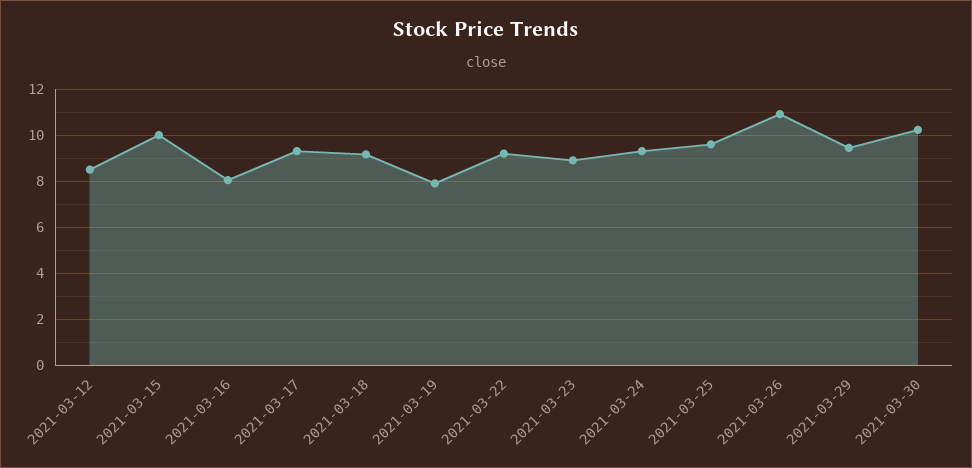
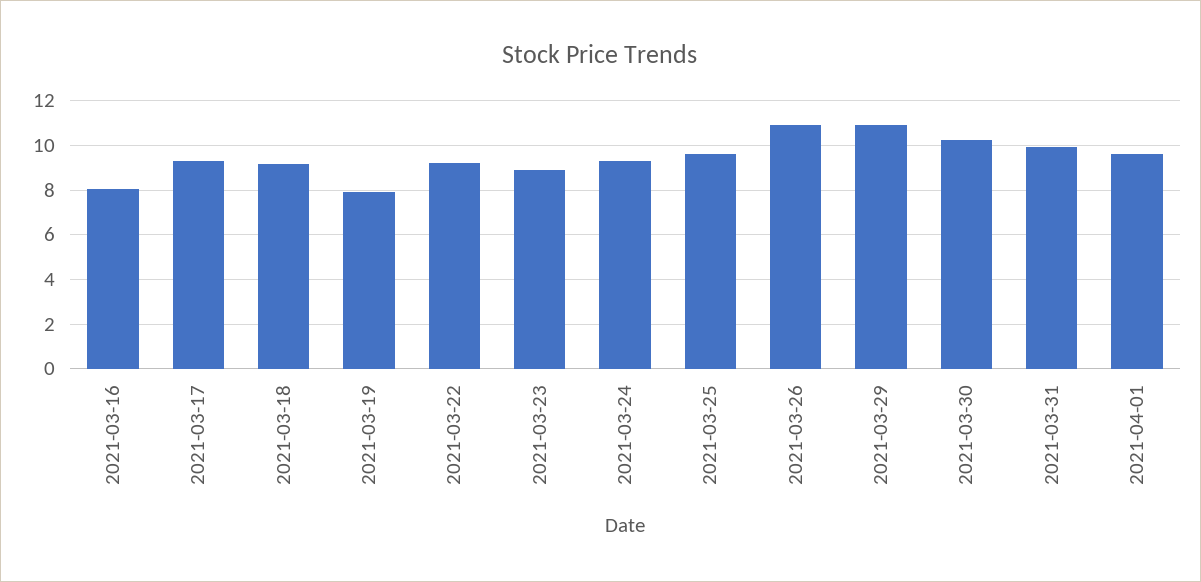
2021-03-12: 8.5 -> none
2021-03-15: 10 -> none
2021-03-29: 9.5 -> 11
2021-03-31: none -> 10
2021-04-01: none -> 9.5

